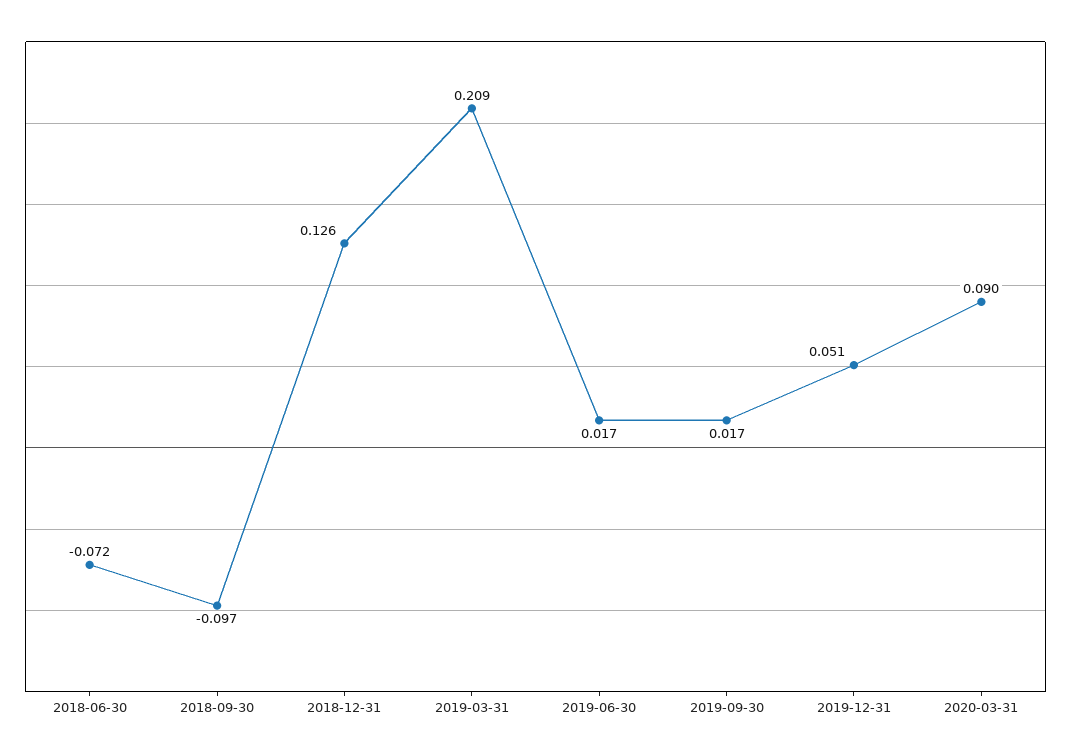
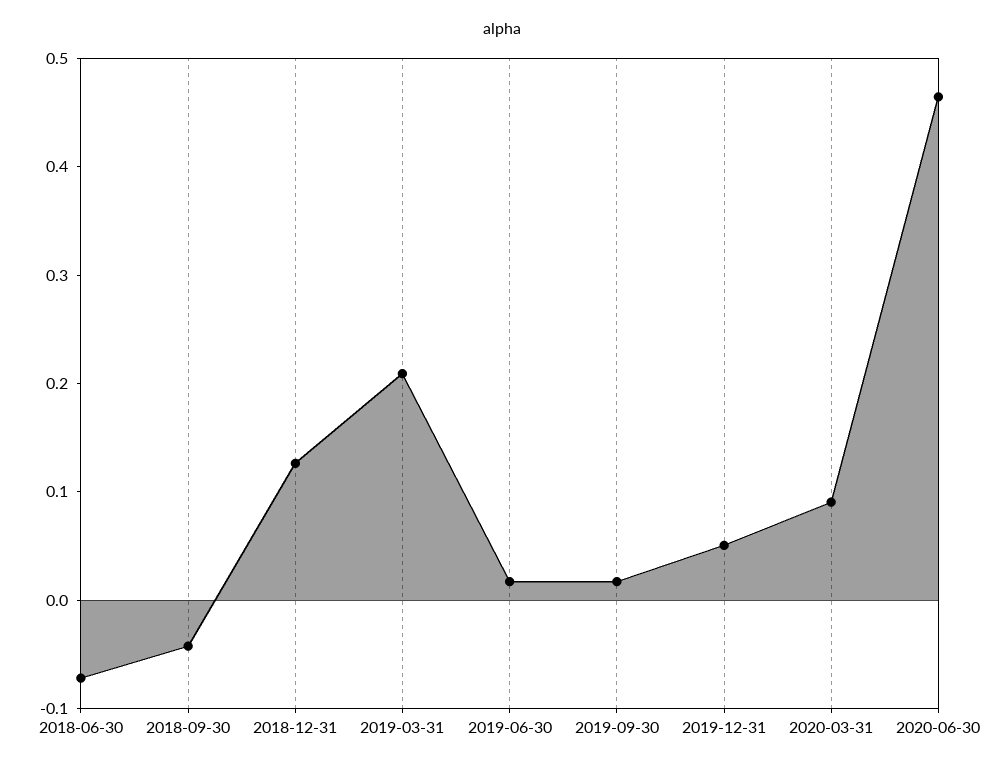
2018-09-30: -0.097 -> -0.04
2020-06-30: none -> 0.46

